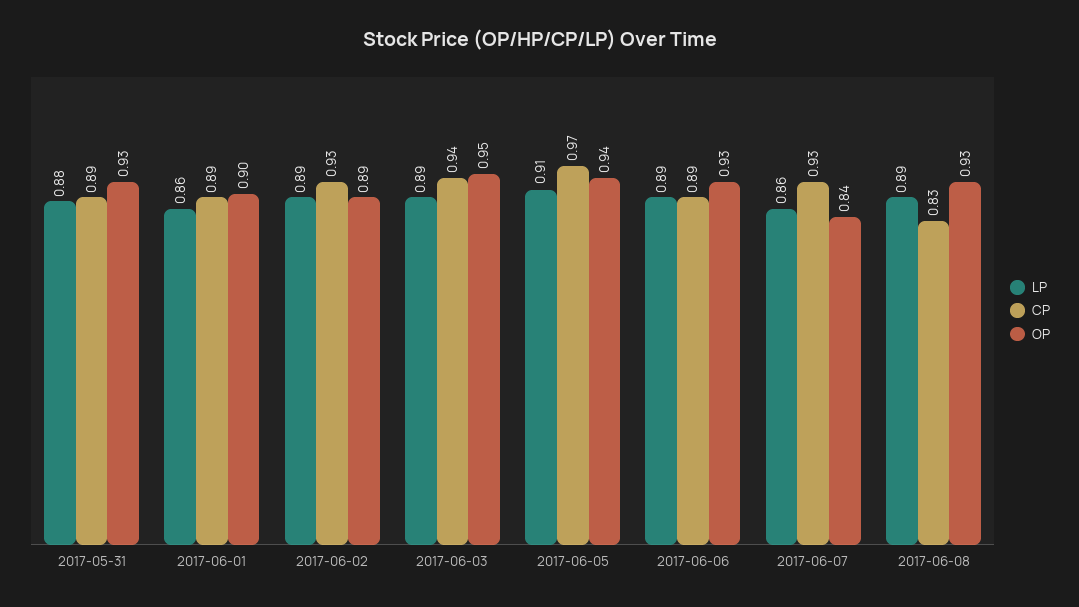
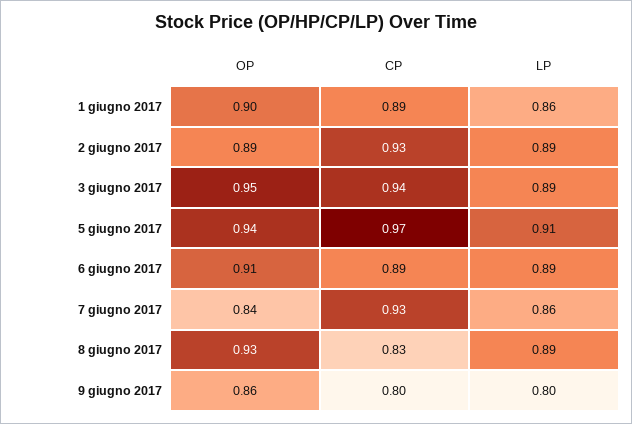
LP, 2017-05-31: 0.88 -> none
CP, 2017-05-31: 0.89 -> none
OP, 2017-05-31: 0.93 -> none
OP, 2017-06-06: 0.93 -> 0.91
OP, 9 giugno 2017: none -> 0.86
CP, 9 giugno 2017: none -> 0.8
LP, 9 giugno 2017: none -> 0.8

